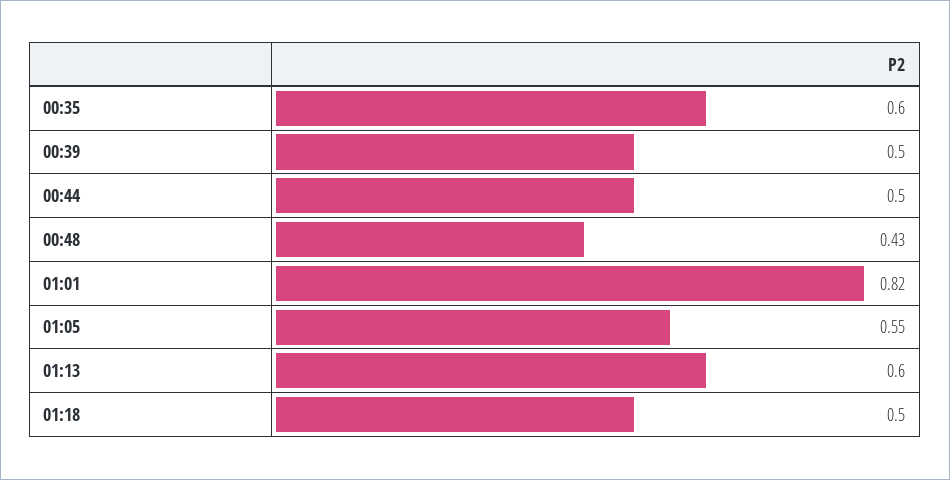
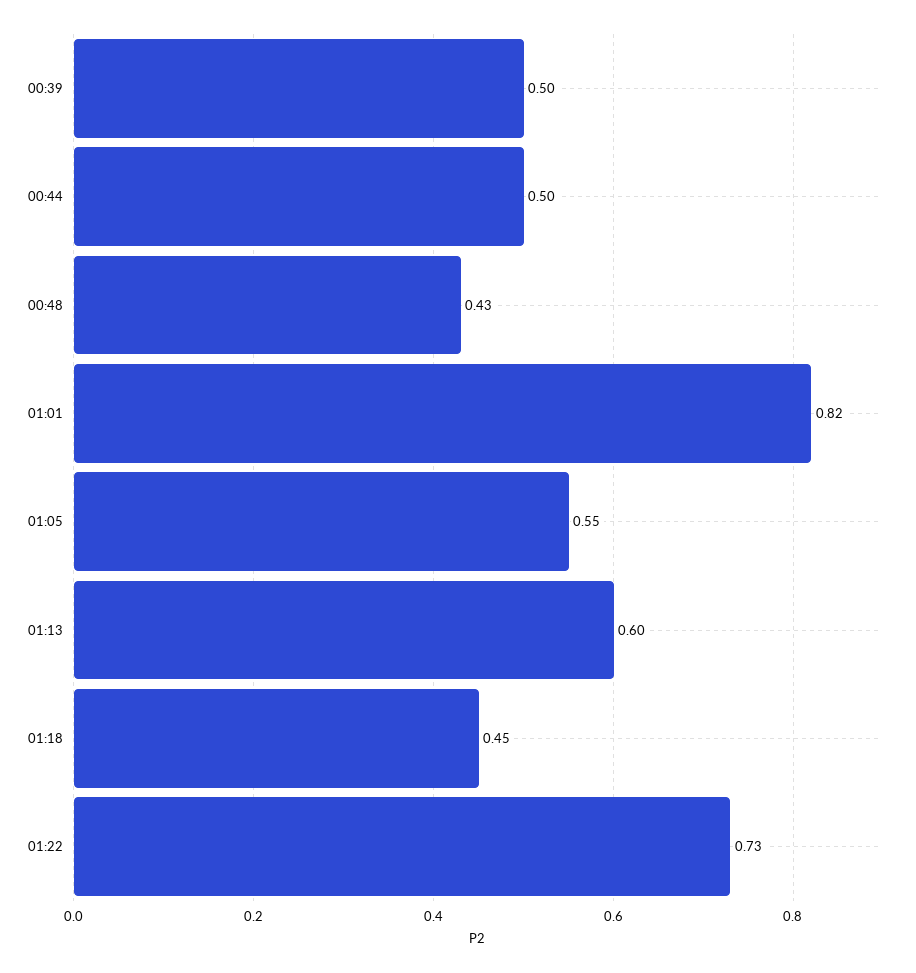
00:35: 0.6 -> none
01:18: 0.5 -> 0.45
01:22: none -> 0.73

